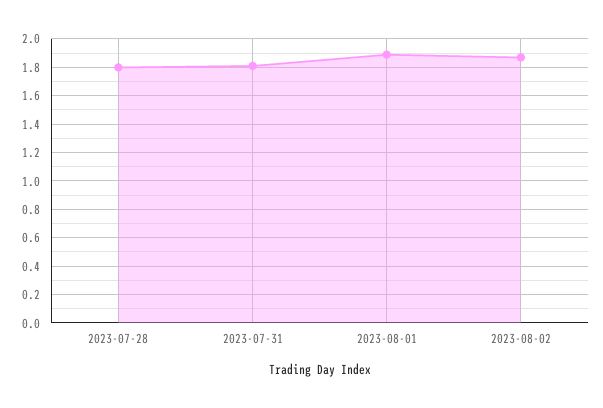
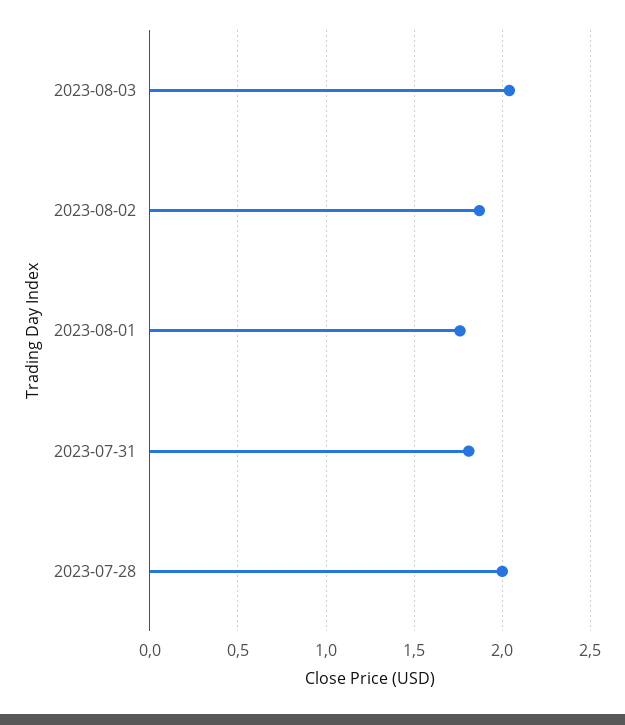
2023-07-28: 1.8 -> 2
2023-08-01: 1.9 -> 1.75
2023-08-03: none -> 2.05

